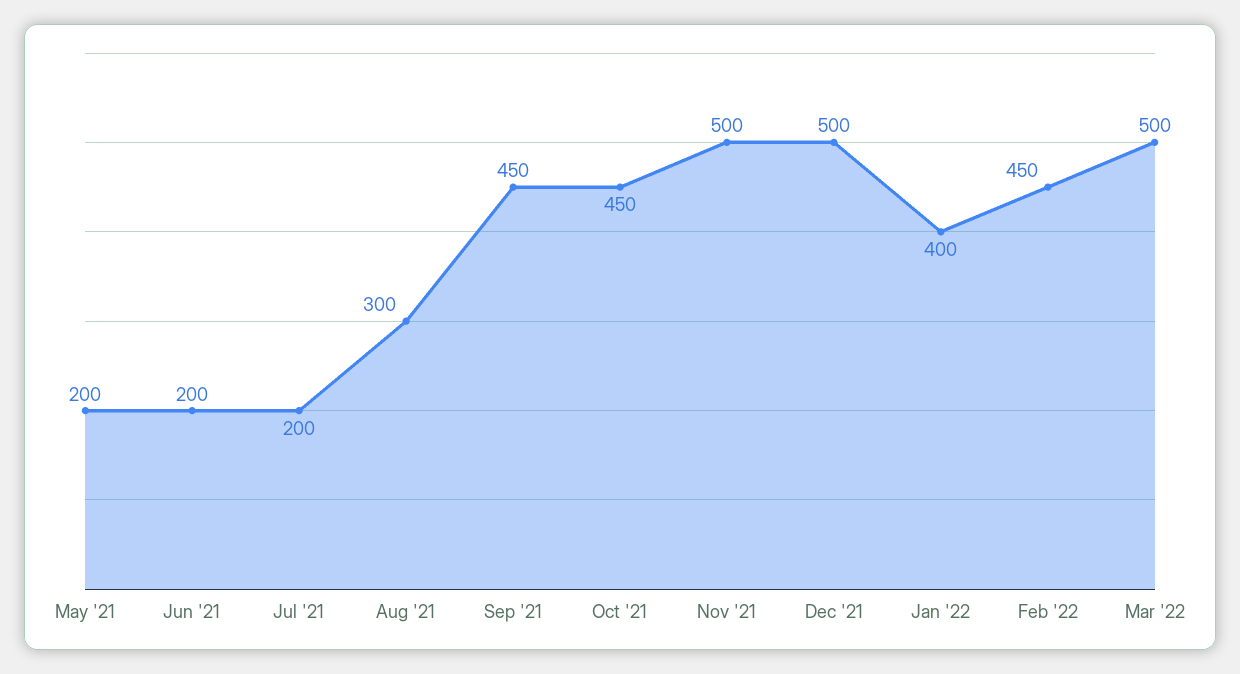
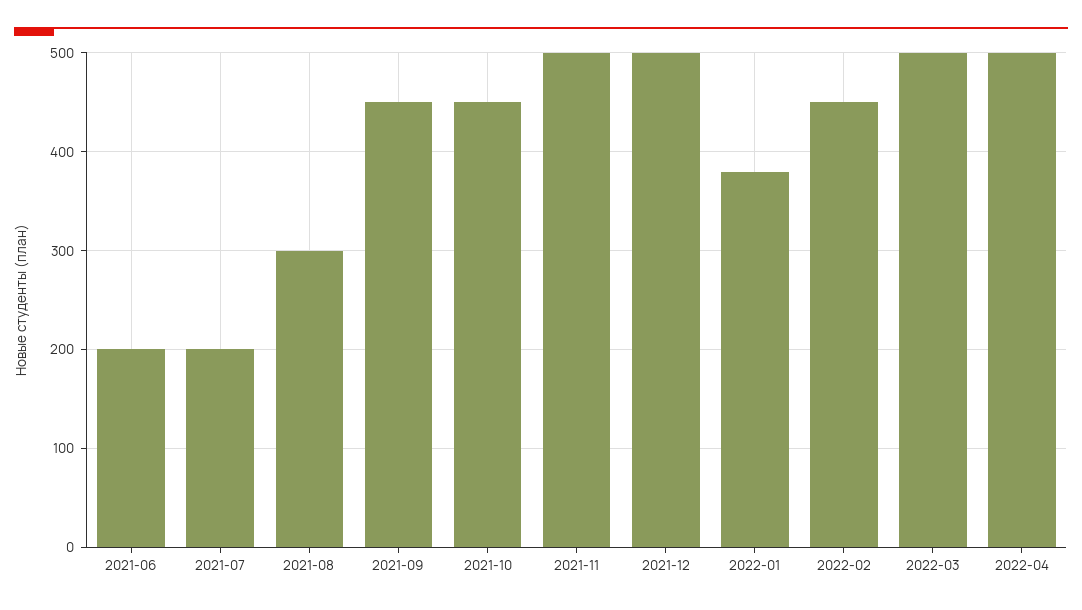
May '21: 200 -> none
Jan '22: 400 -> 380
2022-04: none -> 500

